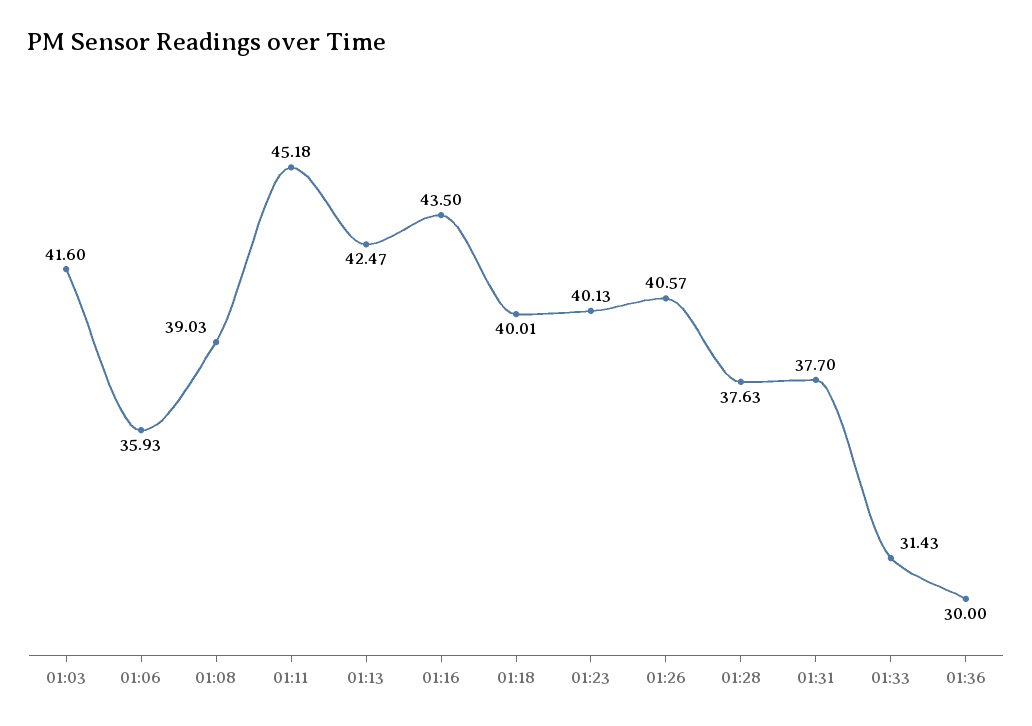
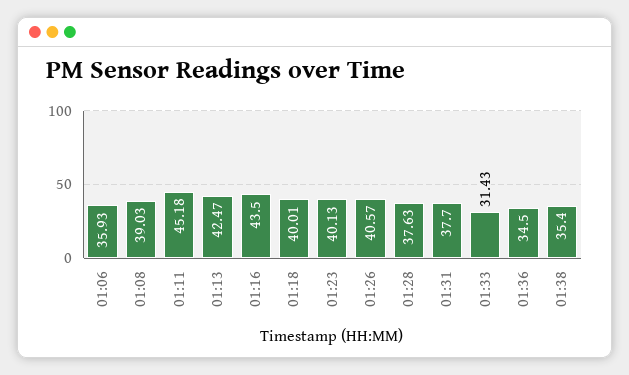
01:03: 41.6 -> none
01:36: 30 -> 34.5
01:38: none -> 35.4

